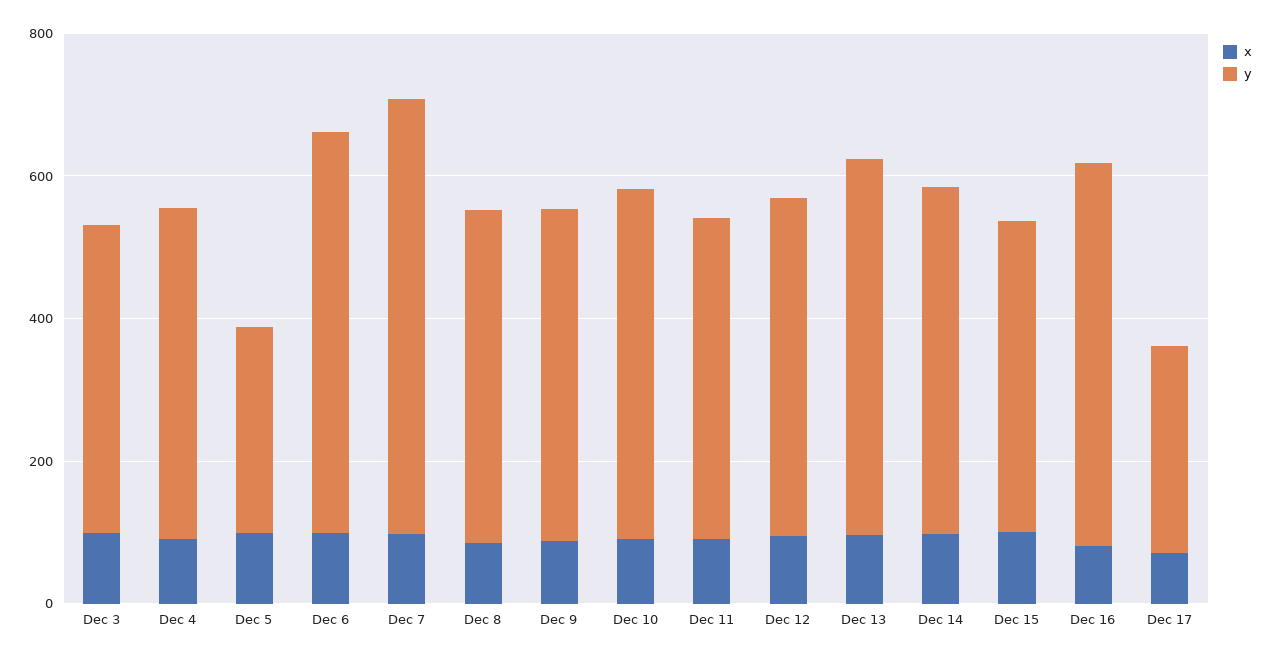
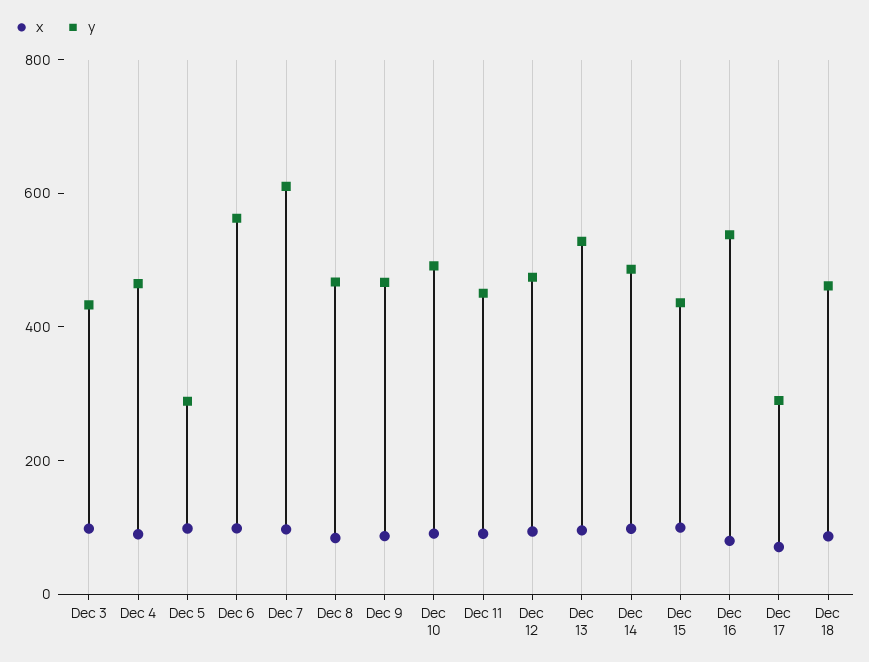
x, Dec 18: none -> 100
y, Dec 18: none -> 450

